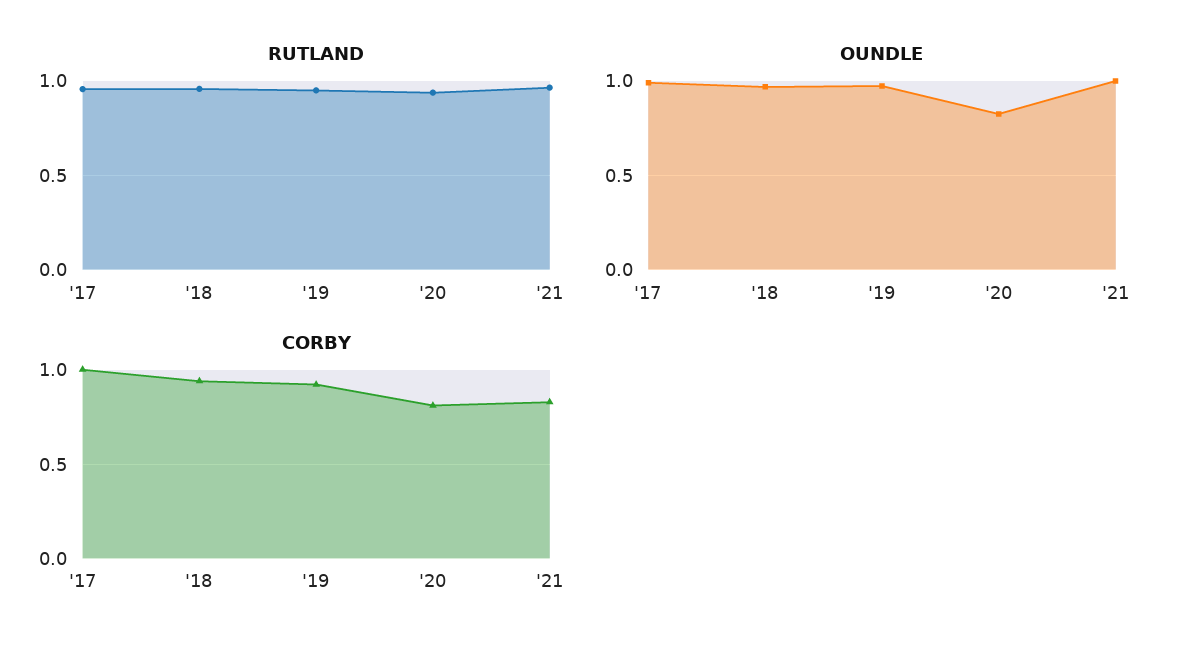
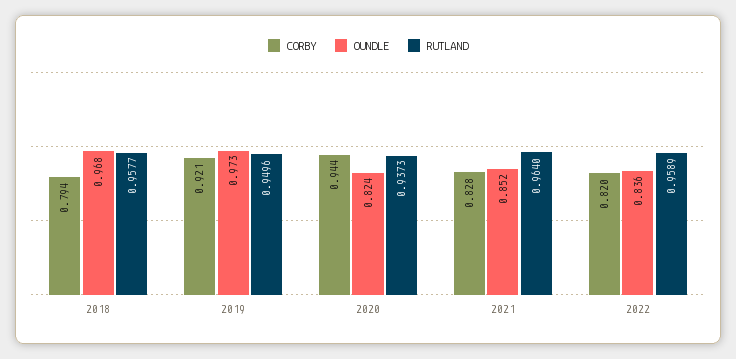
RUTLAND, '17: 0.95 -> none
OUNDLE, '17: 1 -> none
OUNDLE, '21: 1 -> 0.852
CORBY, '17: 1 -> none
CORBY, '18: 0.95 -> 0.794
CORBY, '20: 0.8 -> 0.944
CORBY, 2022: none -> 0.82
OUNDLE, 2022: none -> 0.836
RUTLAND, 2022: none -> 0.9589

